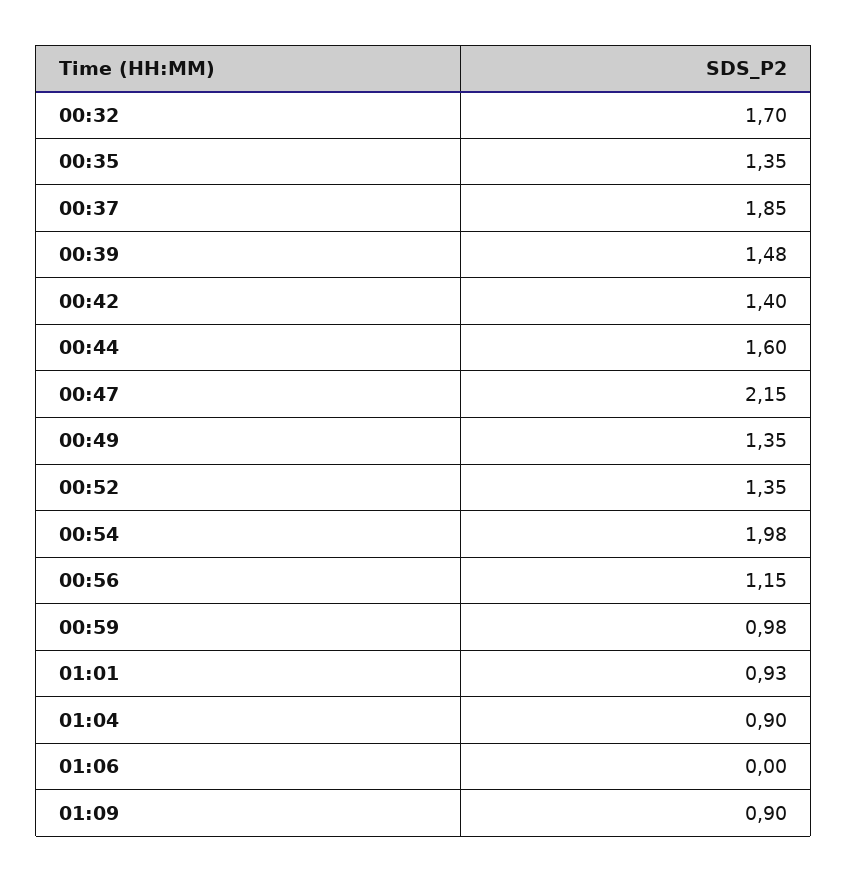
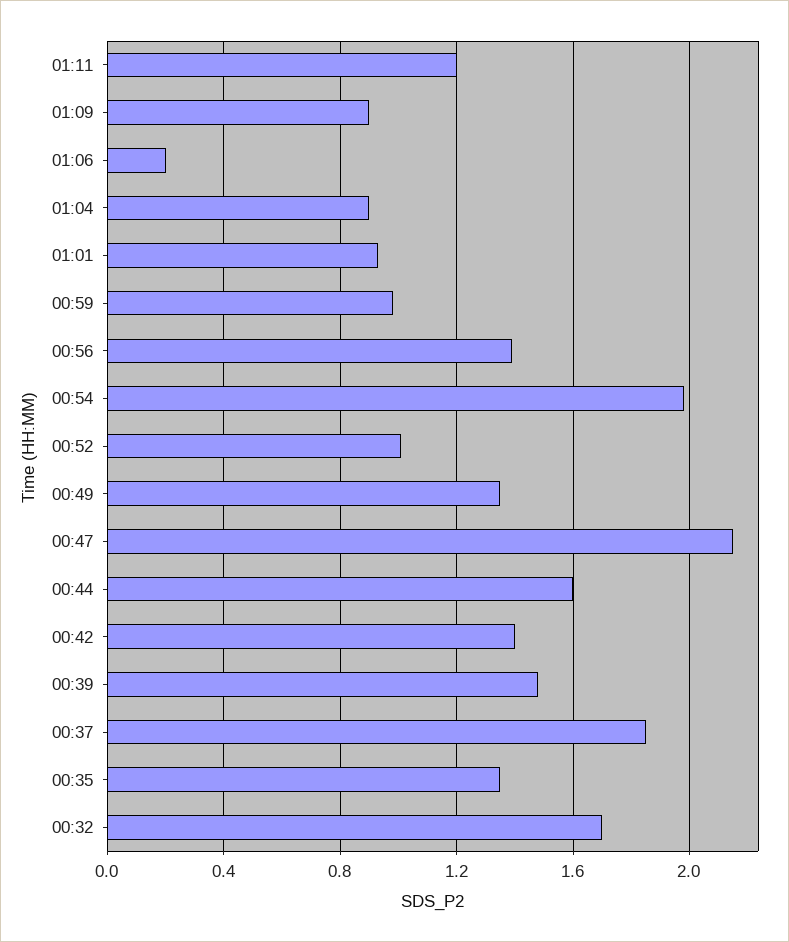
00:52: 1.35 -> 1
00:56: 1.15 -> 1.4
01:06: 0 -> 0.2
01:11: none -> 1.2

